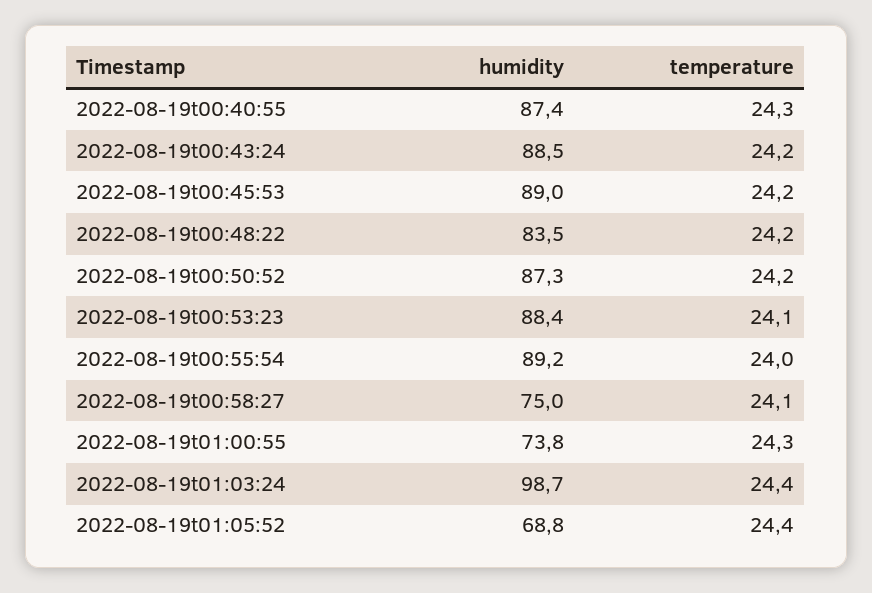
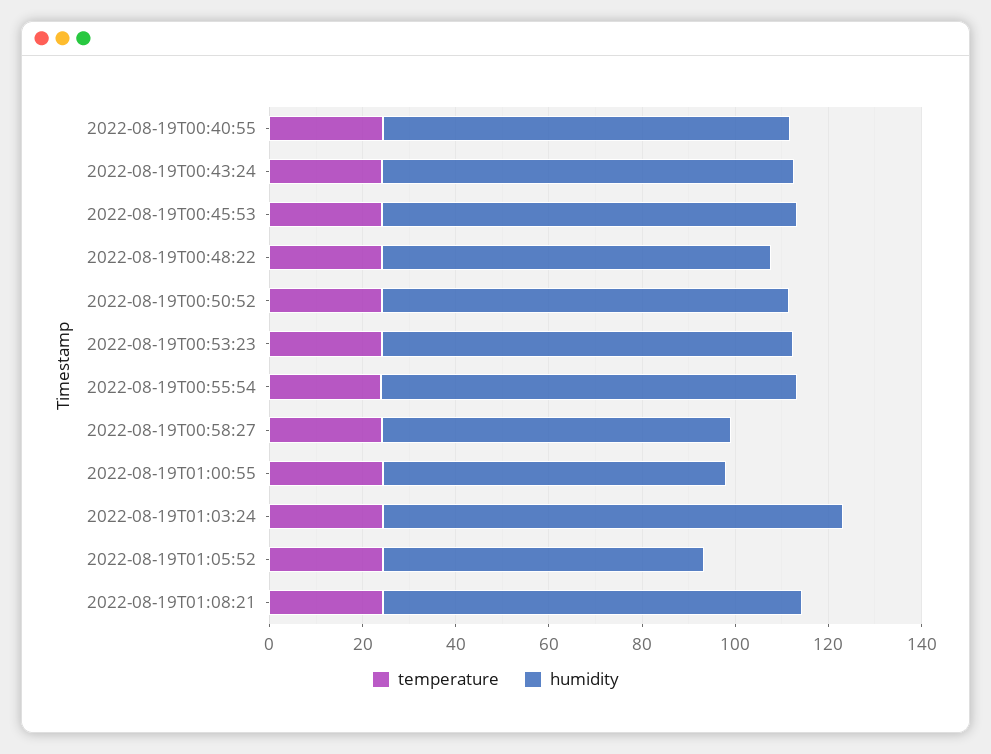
temperature, 2022-08-19T01:08:21: none -> 25
humidity, 2022-08-19T01:08:21: none -> 90

